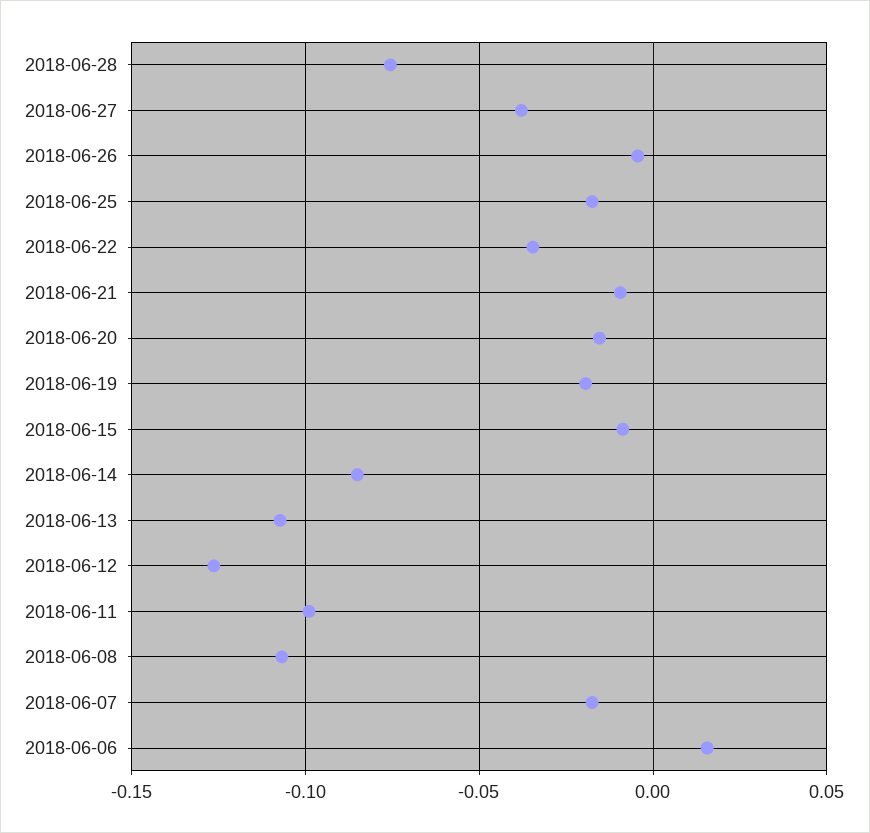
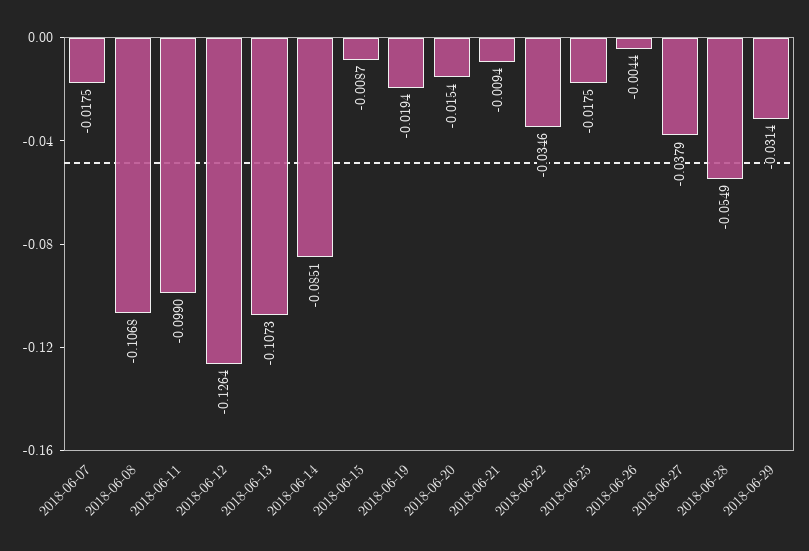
2018-06-28: -0.075 -> -0.0549
2018-06-06: 0.015 -> none
2018-06-29: none -> -0.0314

